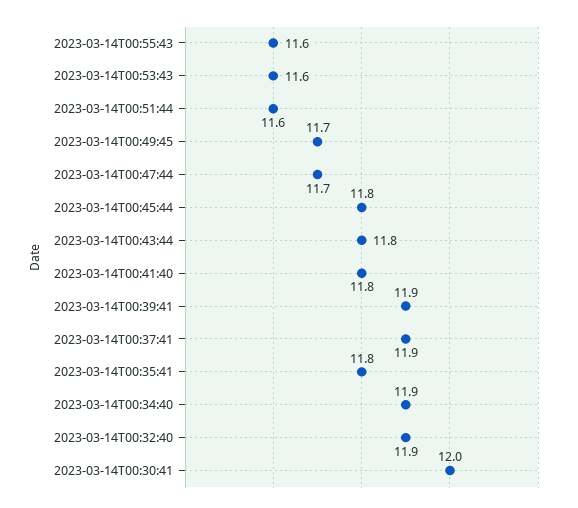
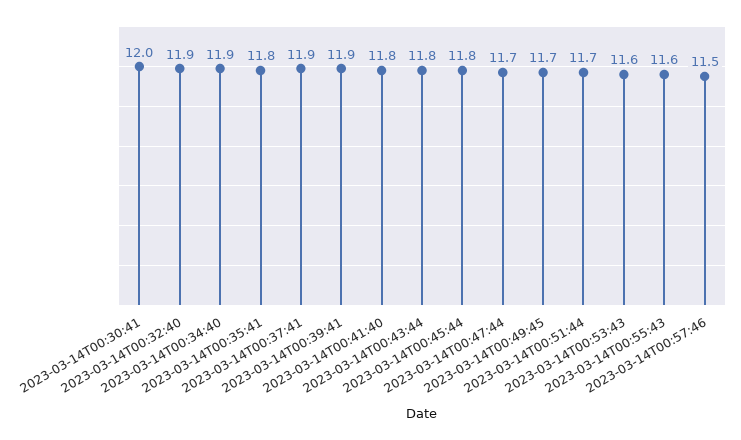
2023-03-14T00:51:44: 11.6 -> 11.7
2023-03-14T00:57:46: none -> 11.5

